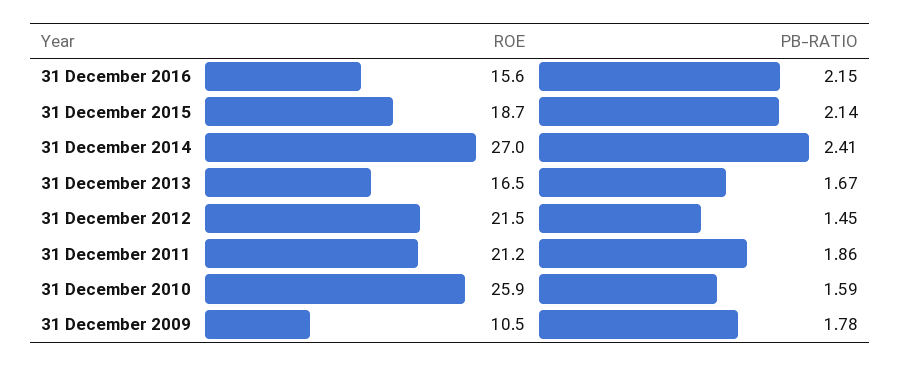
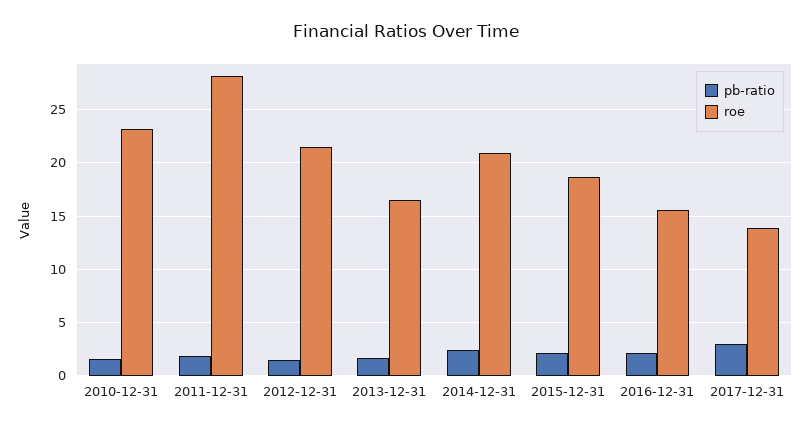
ROE, 31 December 2014: 27 -> 21
ROE, 31 December 2011: 21.2 -> 28
ROE, 31 December 2010: 25.9 -> 23
ROE, 31 December 2009: 10.5 -> none
PB-RATIO, 31 December 2009: 1.78 -> none
PB-RATIO, 2017-12-31: none -> 3
ROE, 2017-12-31: none -> 14

